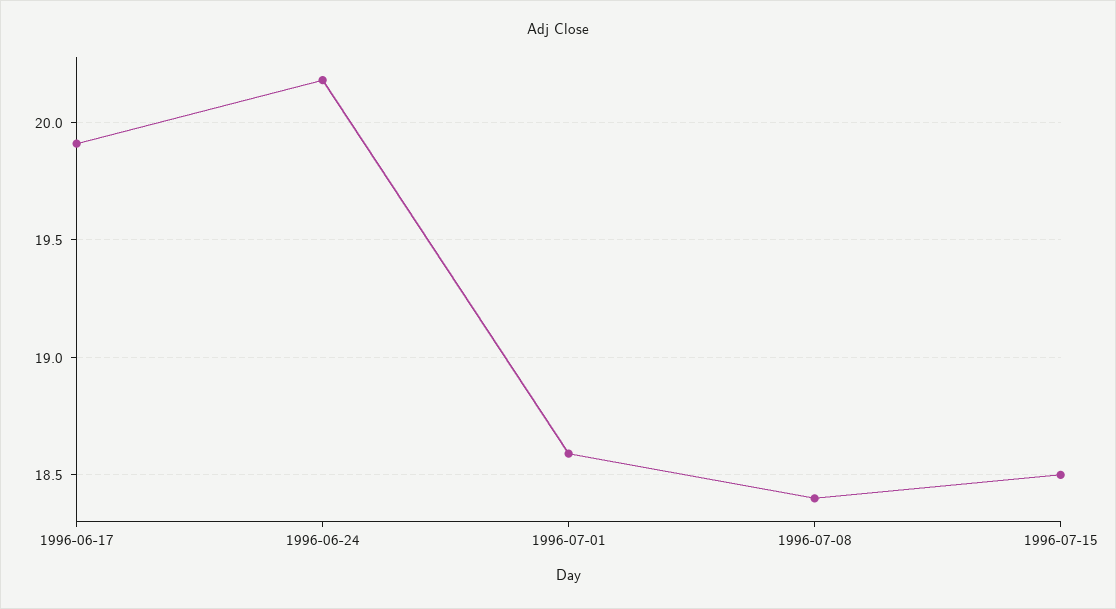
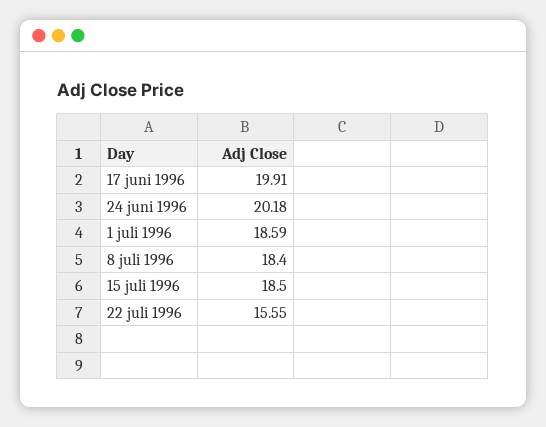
22 juli 1996: none -> 15.55

